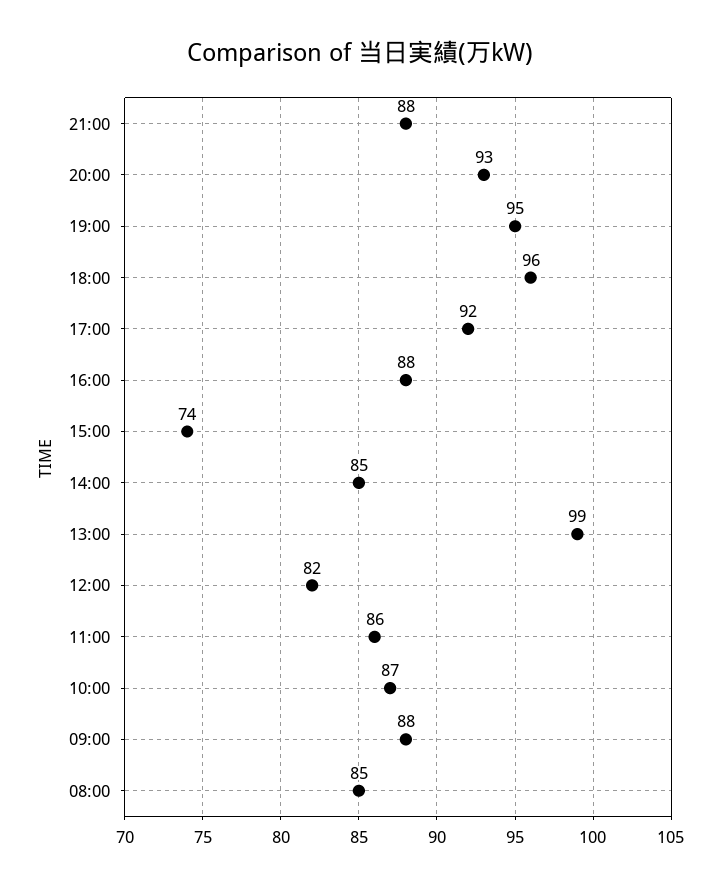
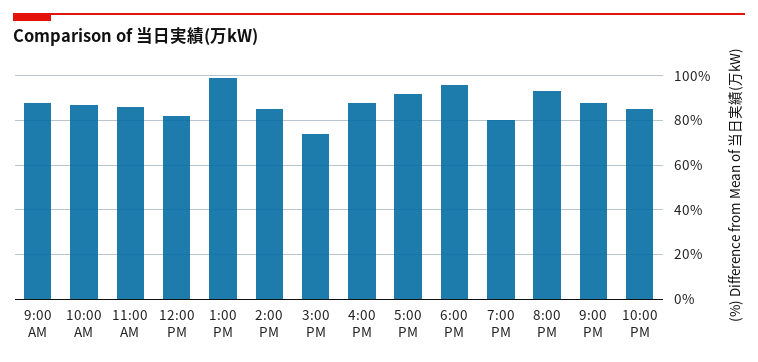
19:00: 95 -> 80
08:00: 85 -> none
10:00 PM: none -> 85

